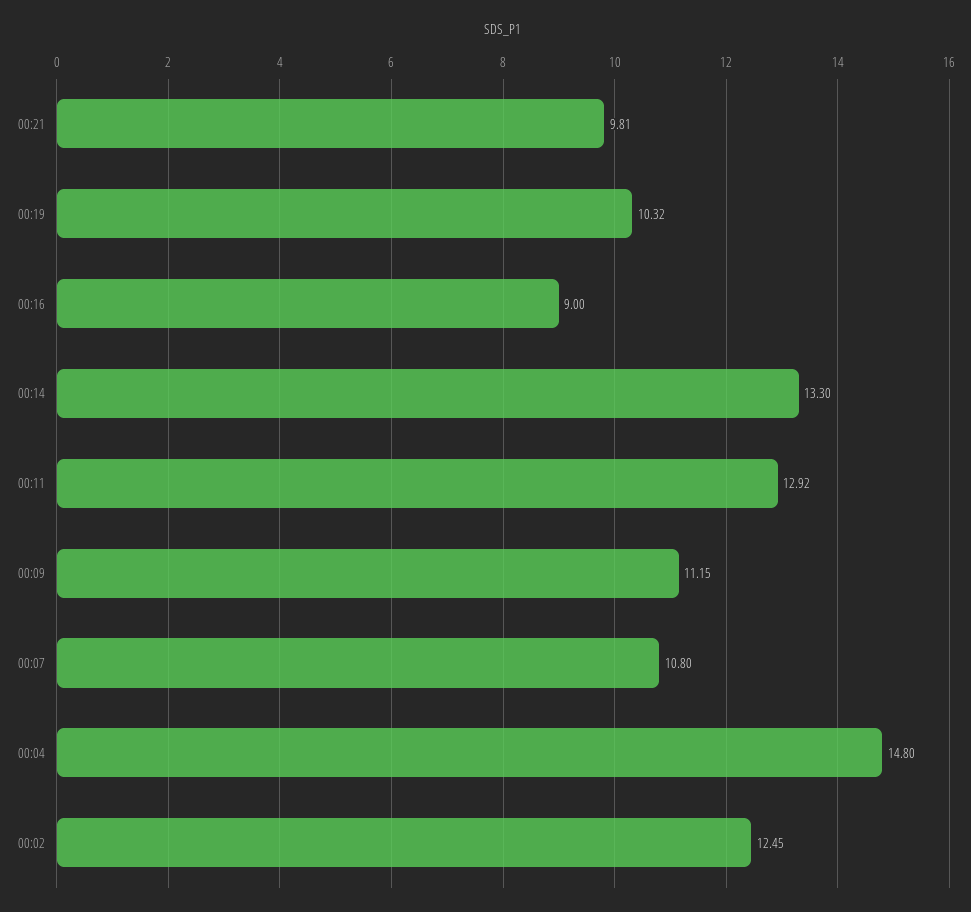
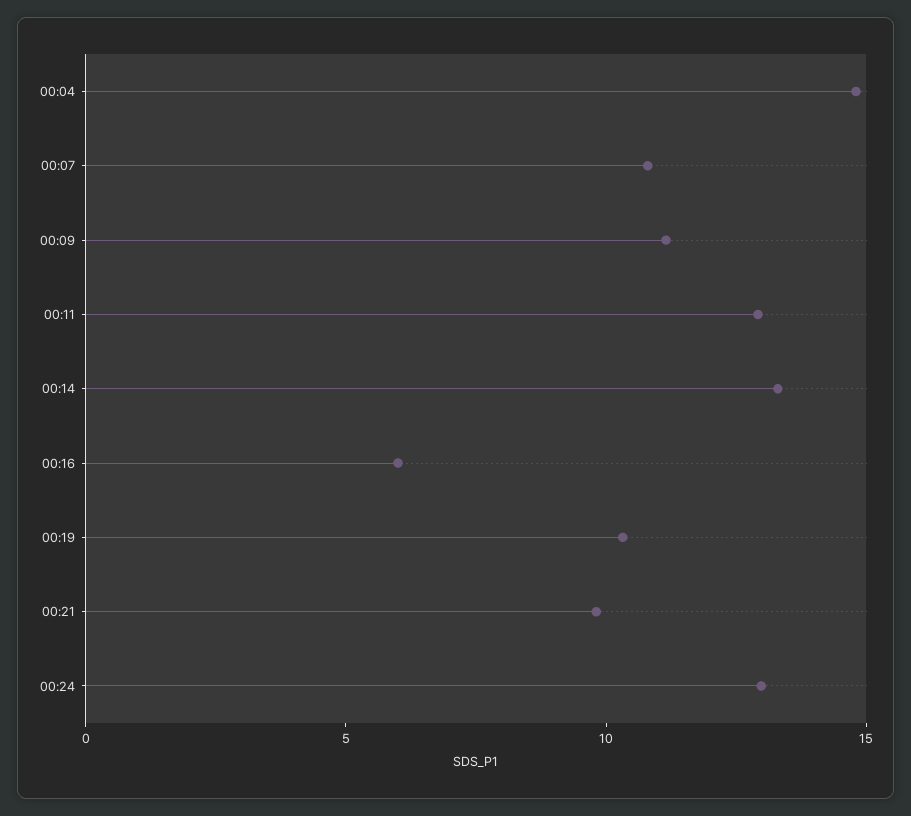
00:16: 9 -> 6
00:02: 12.45 -> none
00:24: none -> 13

